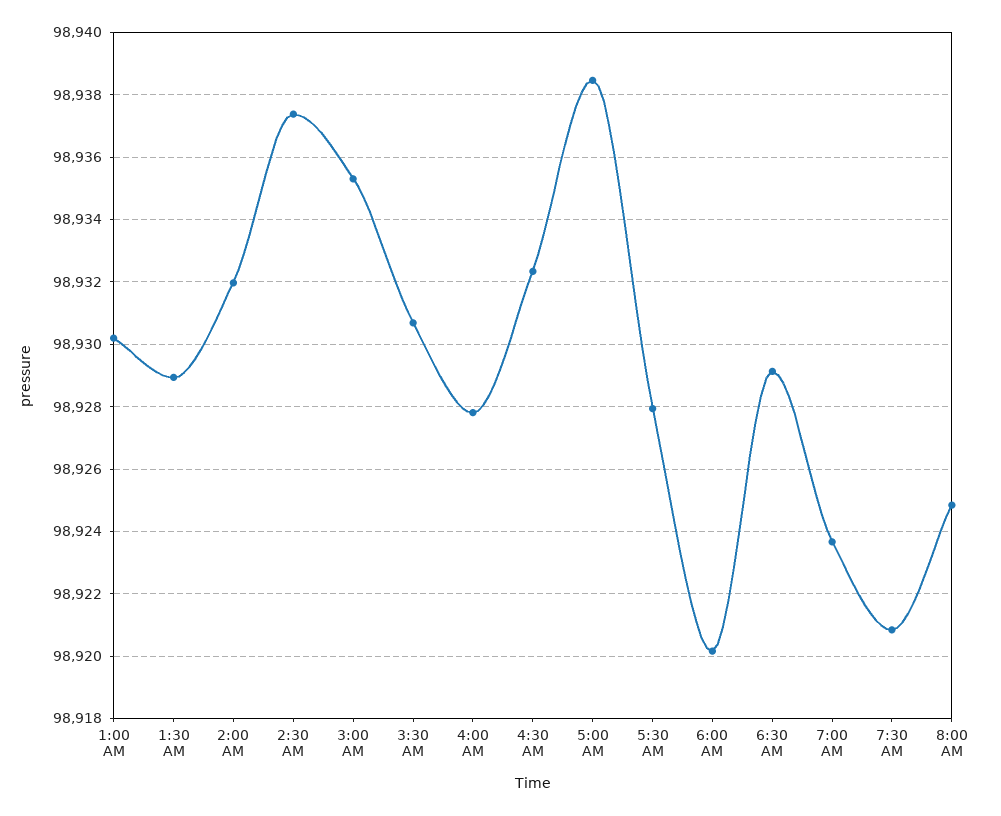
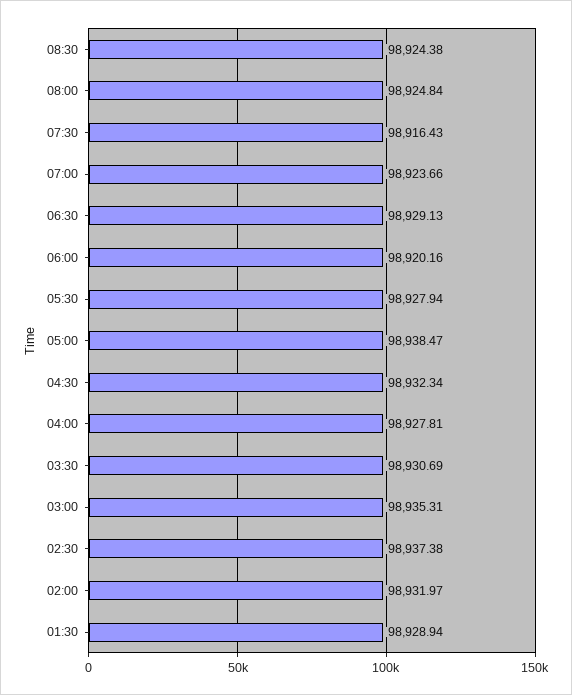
1:00 AM: 98930.2 -> none
7:30 AM: 98920.8 -> 98916.43
08:30: none -> 98924.38

